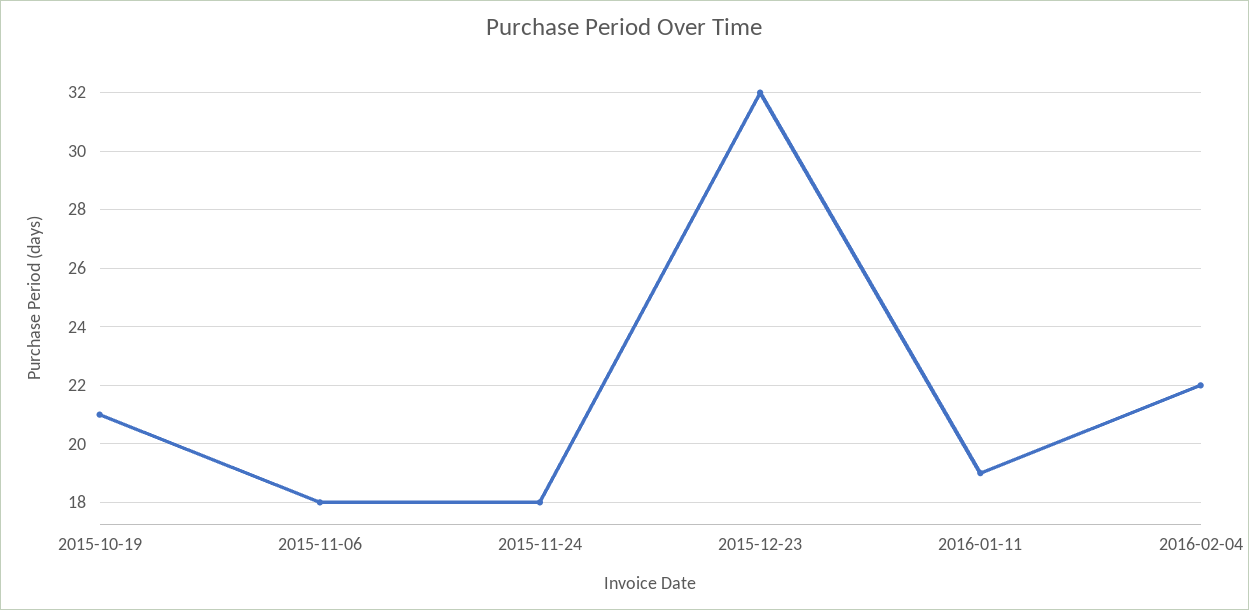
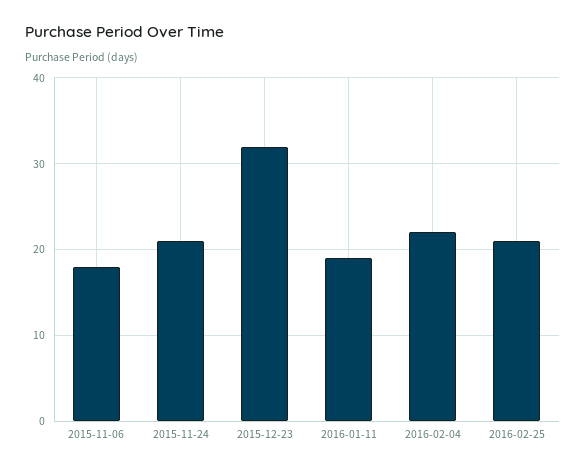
2015-10-19: 21 -> none
2015-11-24: 18 -> 21
2016-02-25: none -> 21

